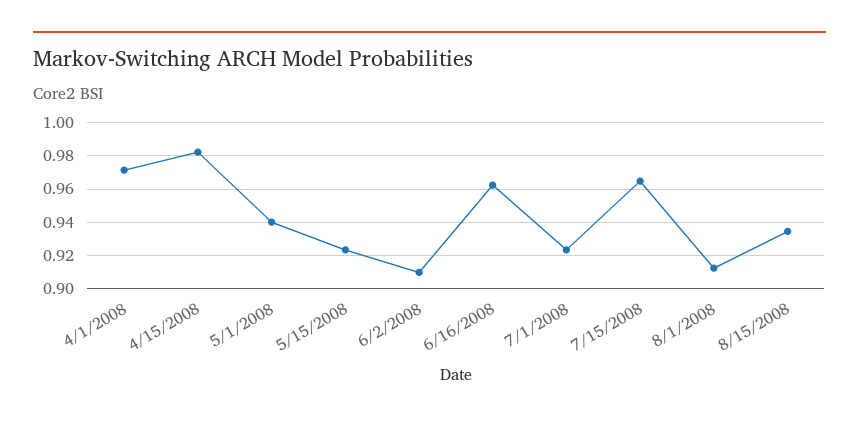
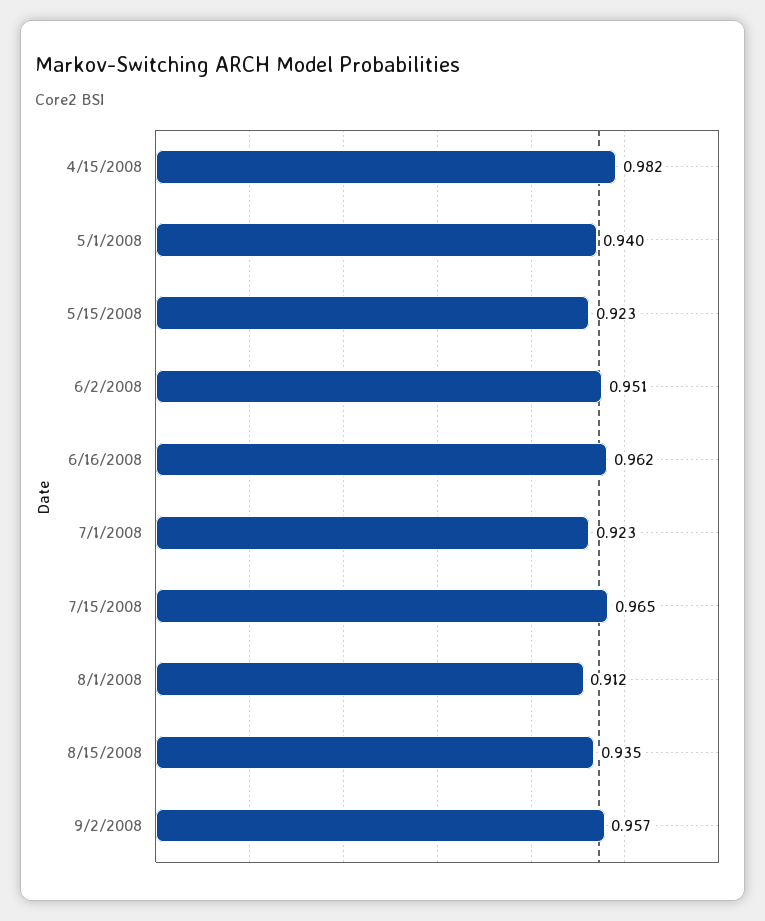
4/1/2008: 0.97 -> none
6/2/2008: 0.91 -> 0.951
9/2/2008: none -> 0.957

